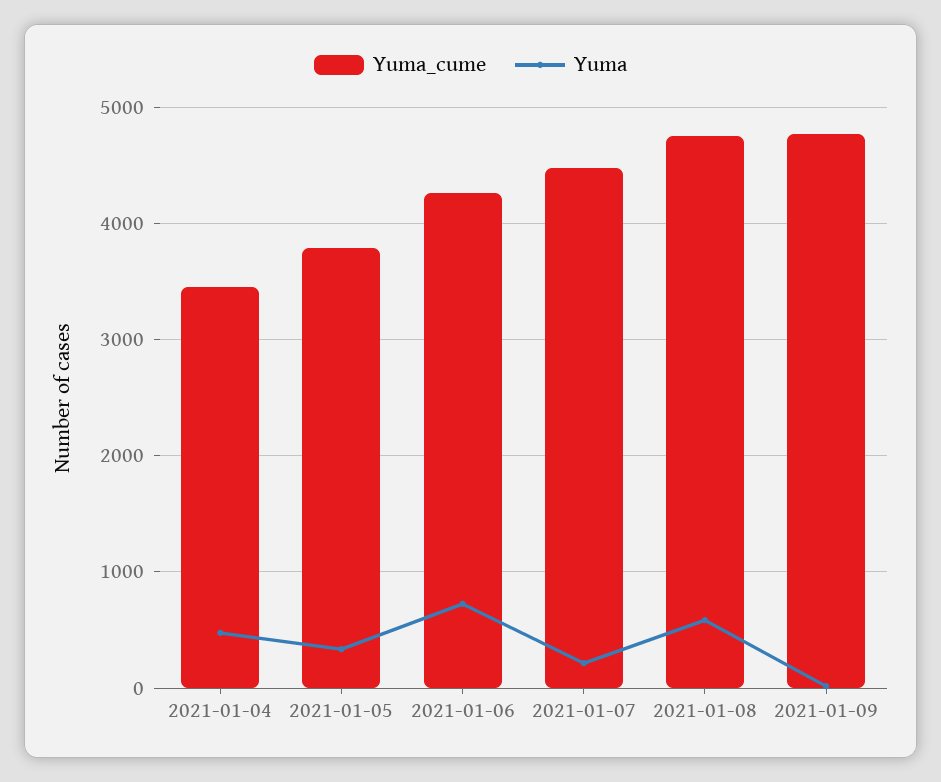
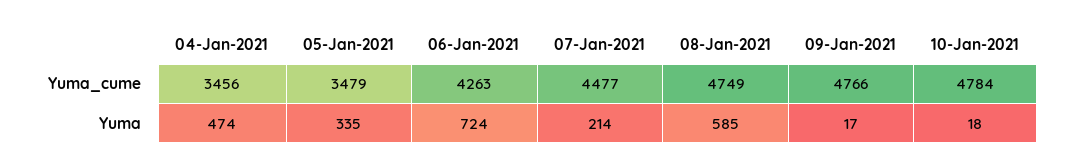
Yuma_cume, 2021-01-05: 3800 -> 3479
Yuma_cume, 10-Jan-2021: none -> 4784
Yuma, 10-Jan-2021: none -> 18

